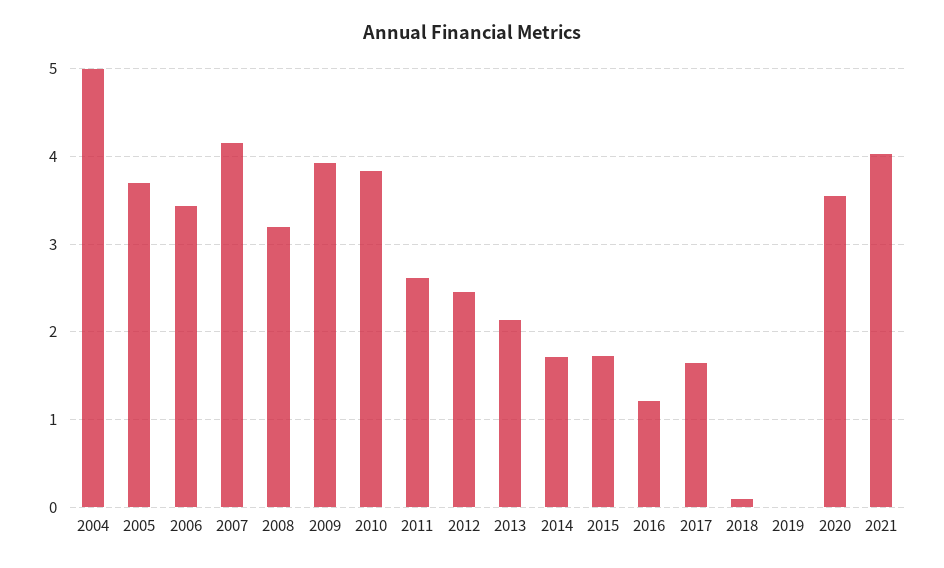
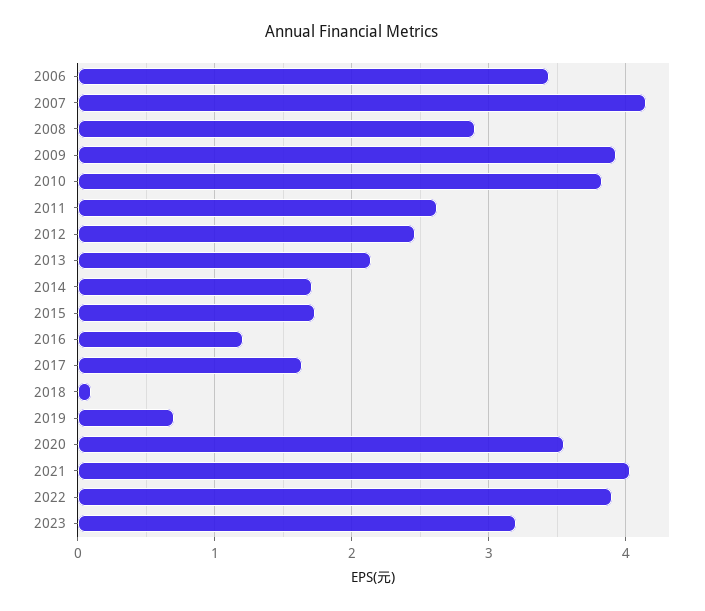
2004: 5 -> none
2005: 3.7 -> none
2008: 3.2 -> 2.9
2019: 0 -> 0.7
2022: none -> 3.9
2023: none -> 3.2

